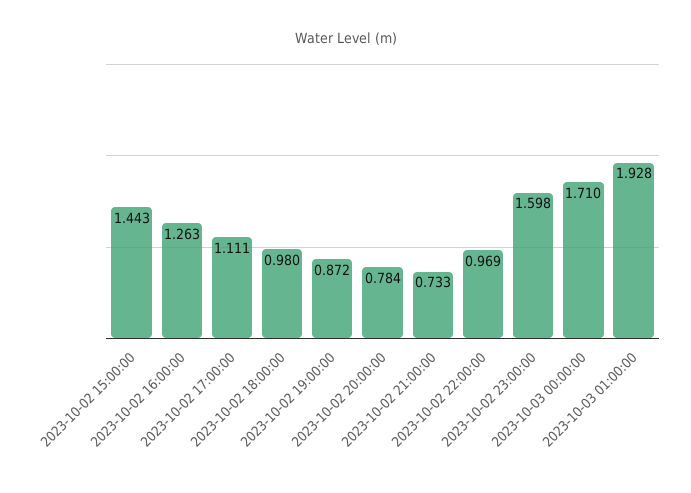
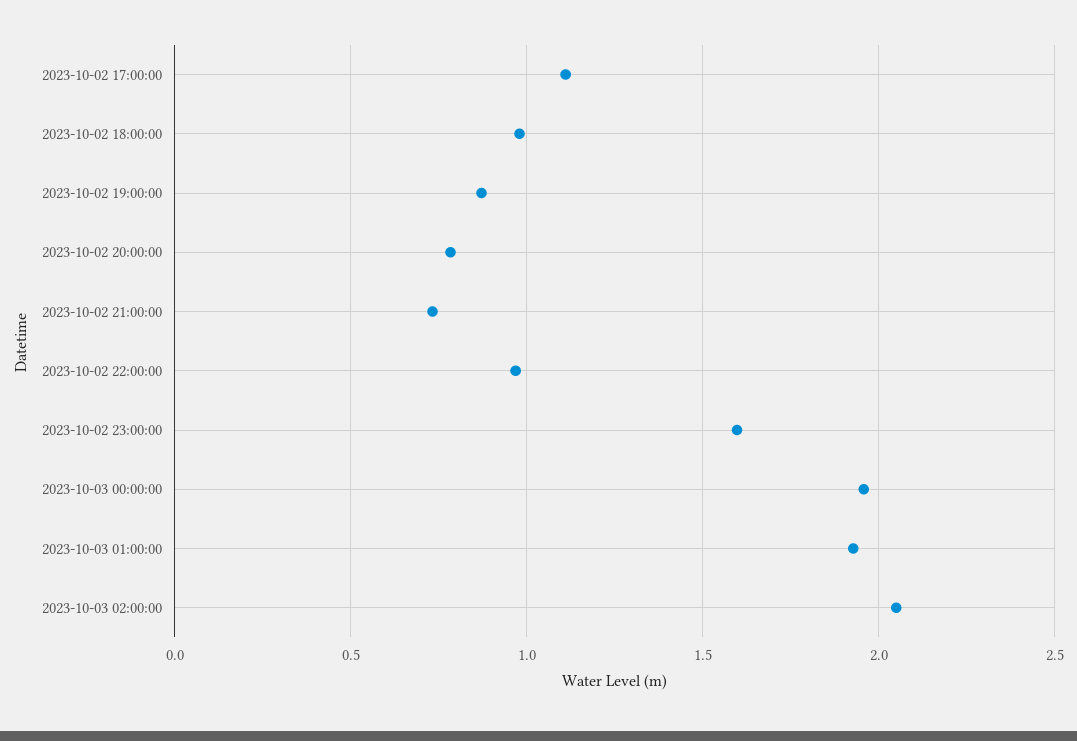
2023-10-02 15:00:00: 1.443 -> none
2023-10-02 16:00:00: 1.263 -> none
2023-10-03 00:00:00: 1.71 -> 1.95
2023-10-03 02:00:00: none -> 2.05

